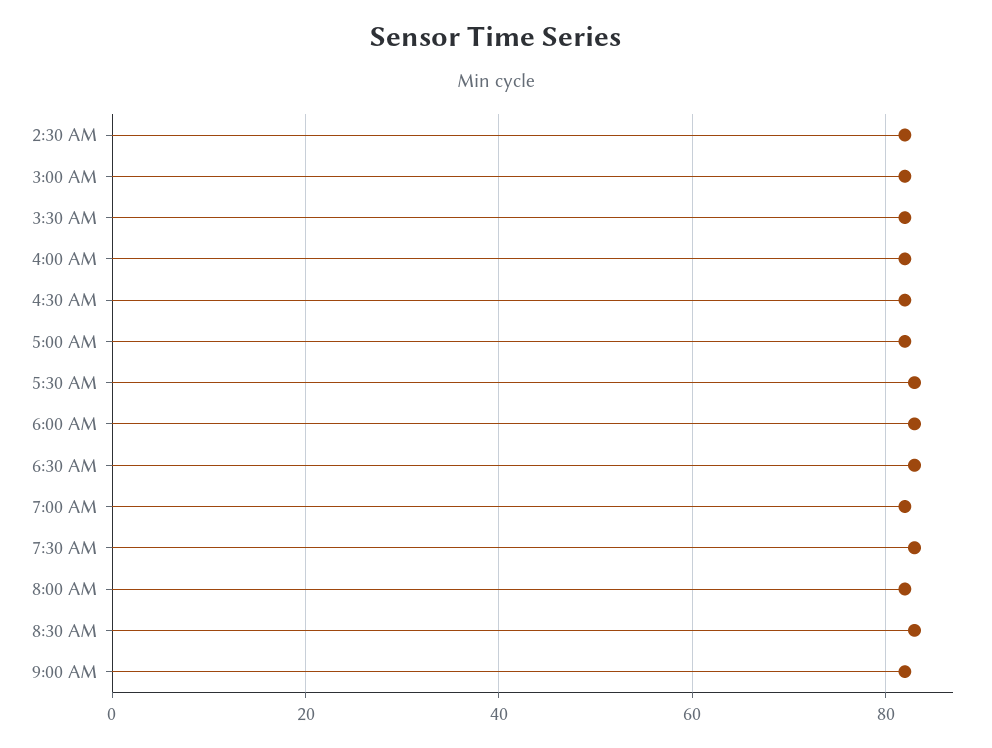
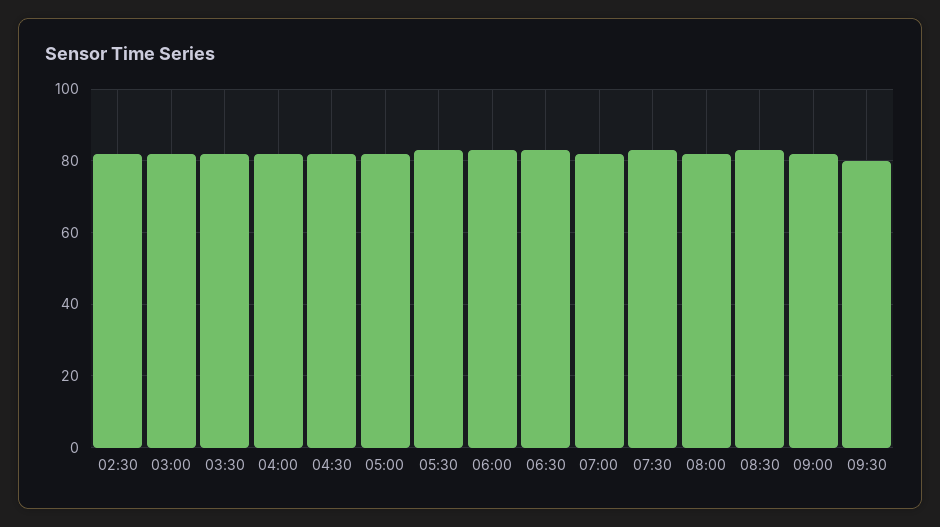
09:30: none -> 80

